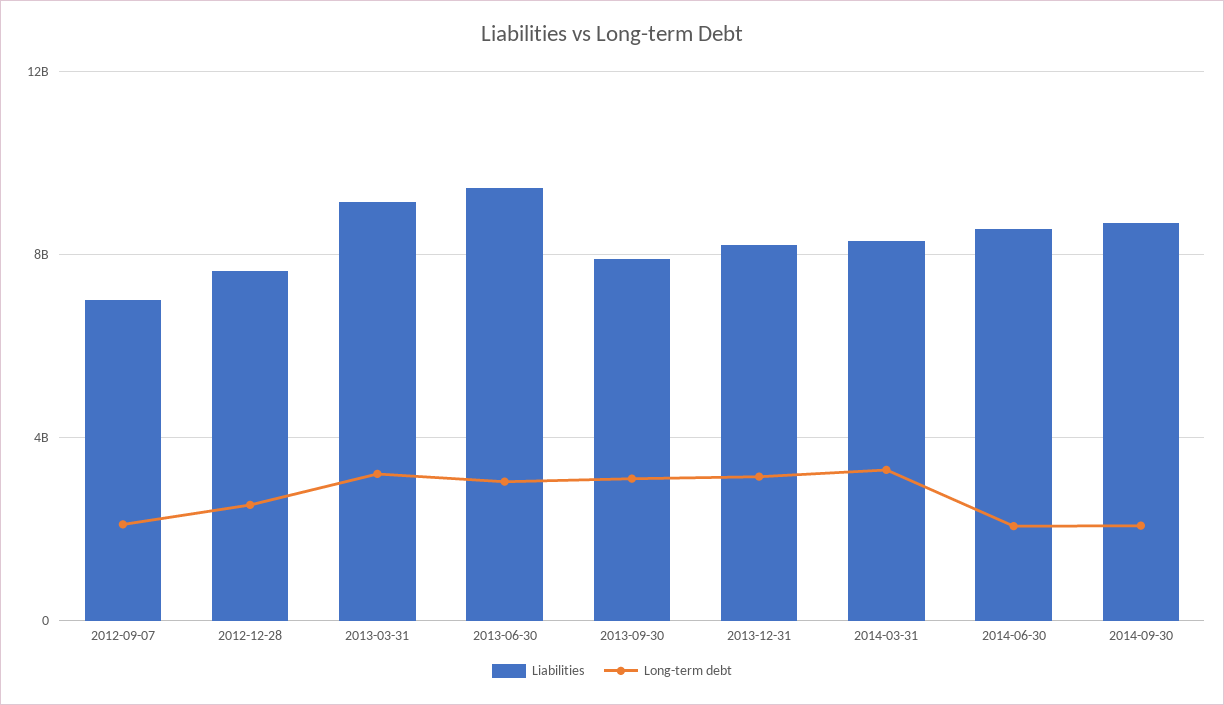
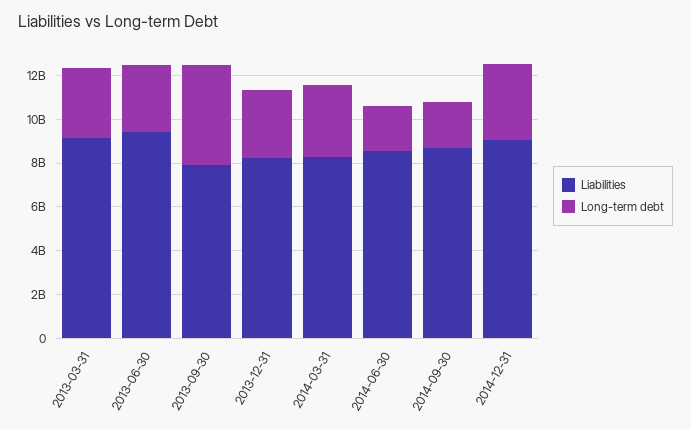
Liabilities, 2012-09-07: 7000000000 -> none
Long-term debt, 2012-09-07: 2000000000 -> none
Liabilities, 2012-12-28: 7500000000 -> none
Long-term debt, 2012-12-28: 2500000000 -> none
Long-term debt, 2013-09-30: 3000000000 -> 4500000000
Liabilities, 2014-12-31: none -> 9000000000
Long-term debt, 2014-12-31: none -> 3500000000

